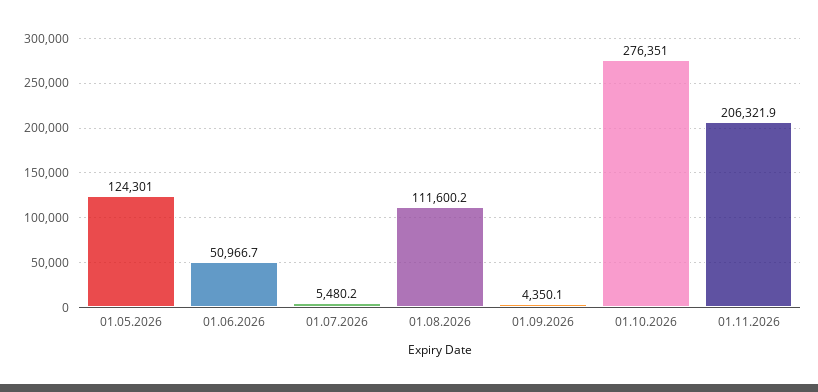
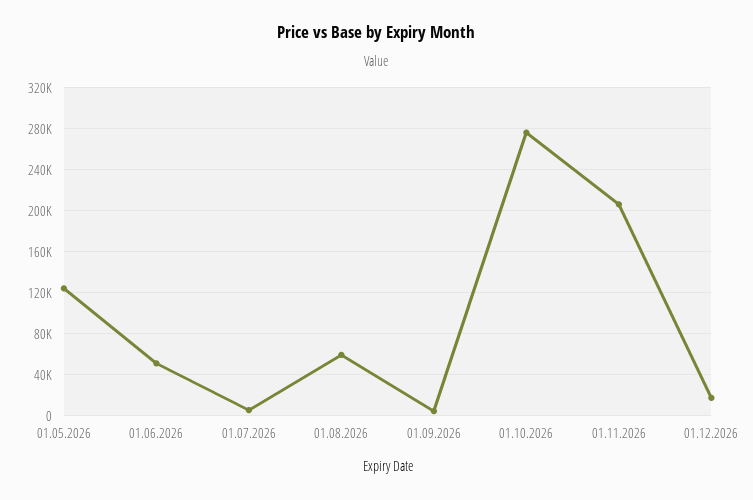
01.08.2026: 111600.2 -> 60000
01.12.2026: none -> 20000

